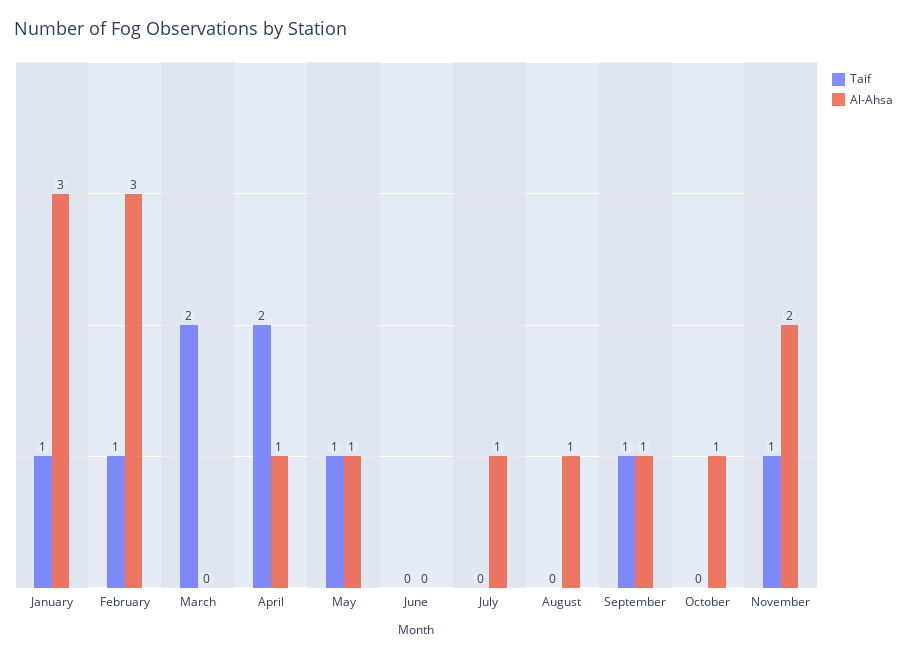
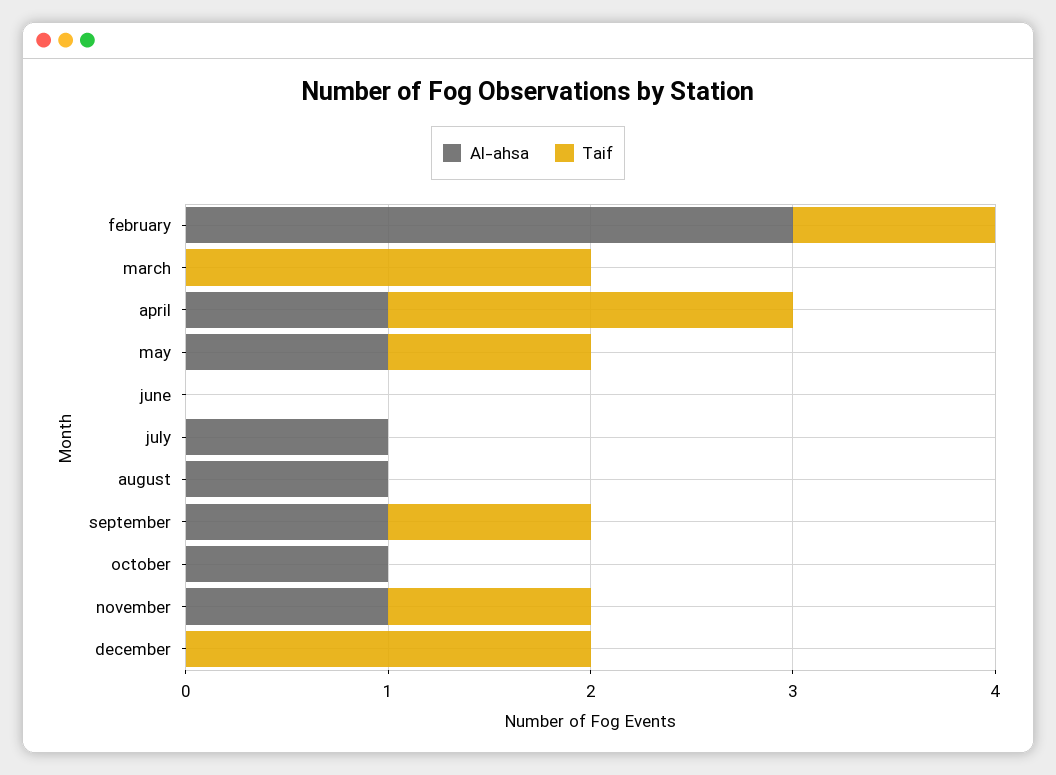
Taif, January: 1 -> none
Al-Ahsa, January: 3 -> none
Al-Ahsa, November: 2 -> 1
Al-Ahsa, december: none -> 0
Taif, december: none -> 2

